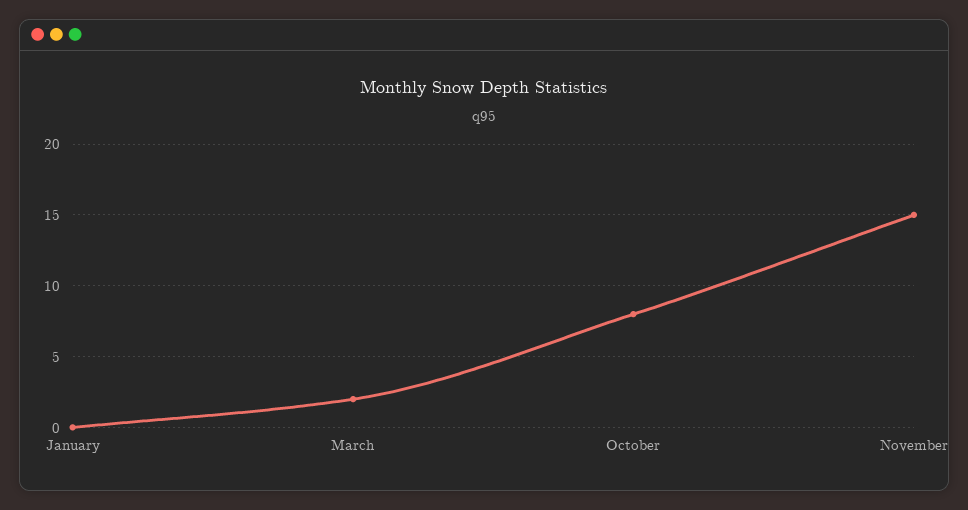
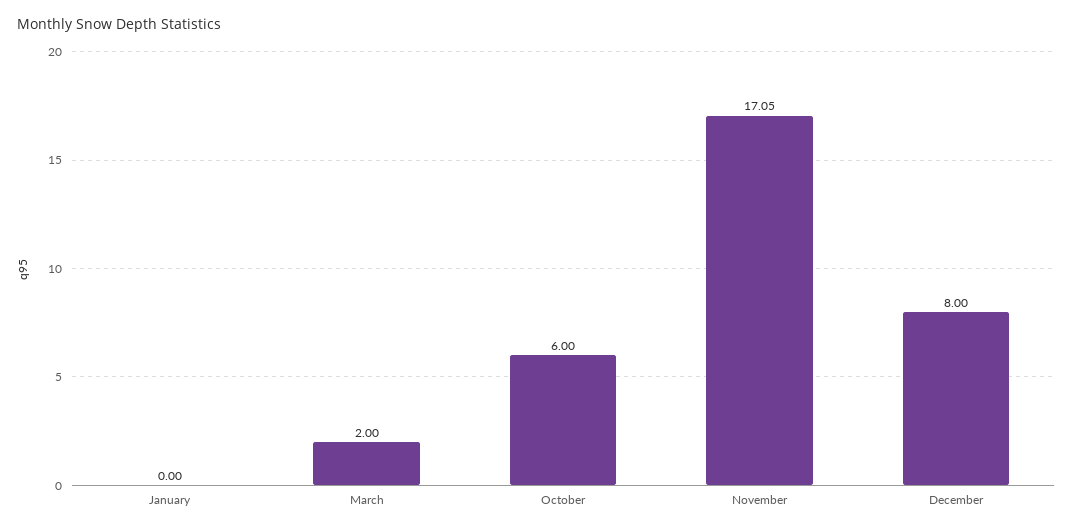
October: 8 -> 6
November: 15 -> 17.05
December: none -> 8

